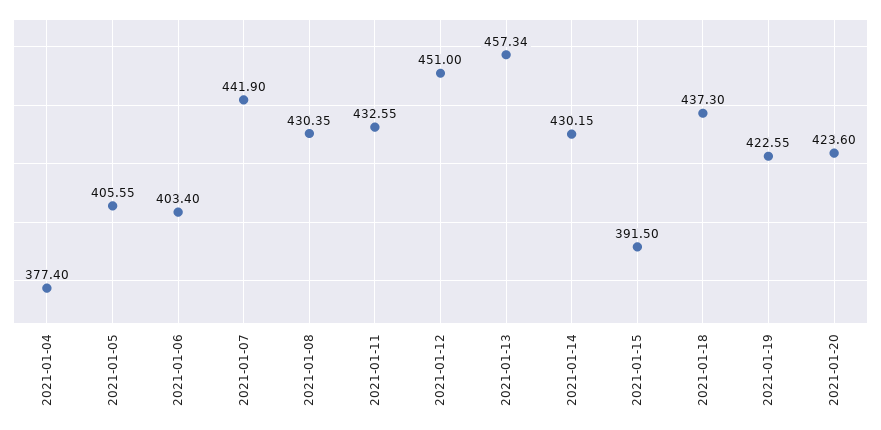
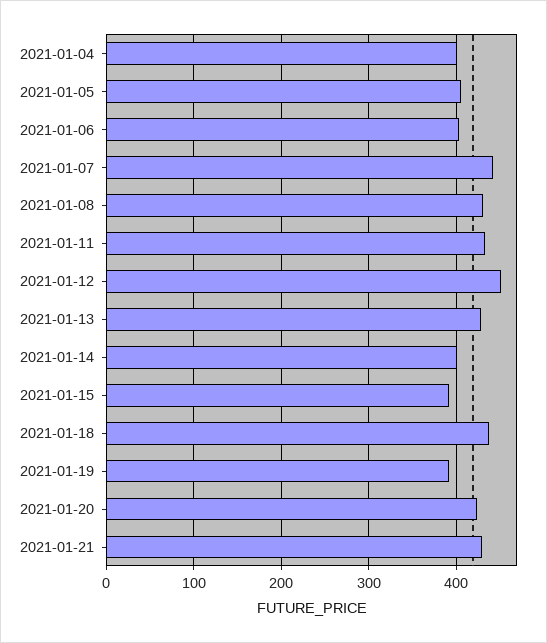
2021-01-04: 377.4 -> 400
2021-01-13: 457.34 -> 430
2021-01-14: 430.15 -> 400
2021-01-19: 422.55 -> 390
2021-01-21: none -> 430

